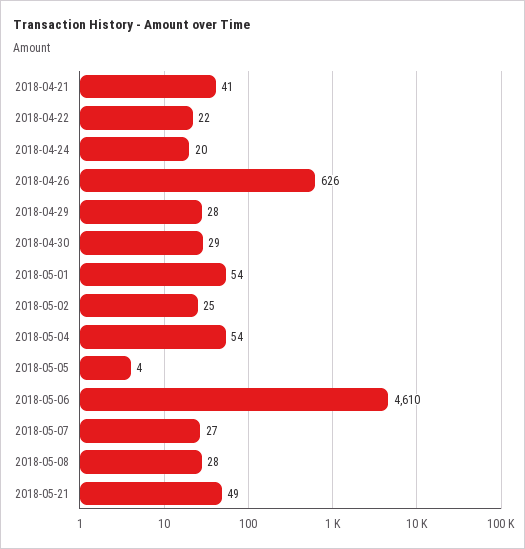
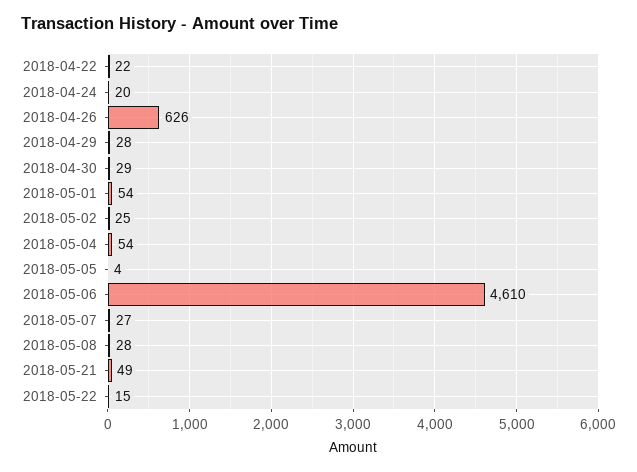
2018-04-21: 41 -> none
2018-05-22: none -> 15

